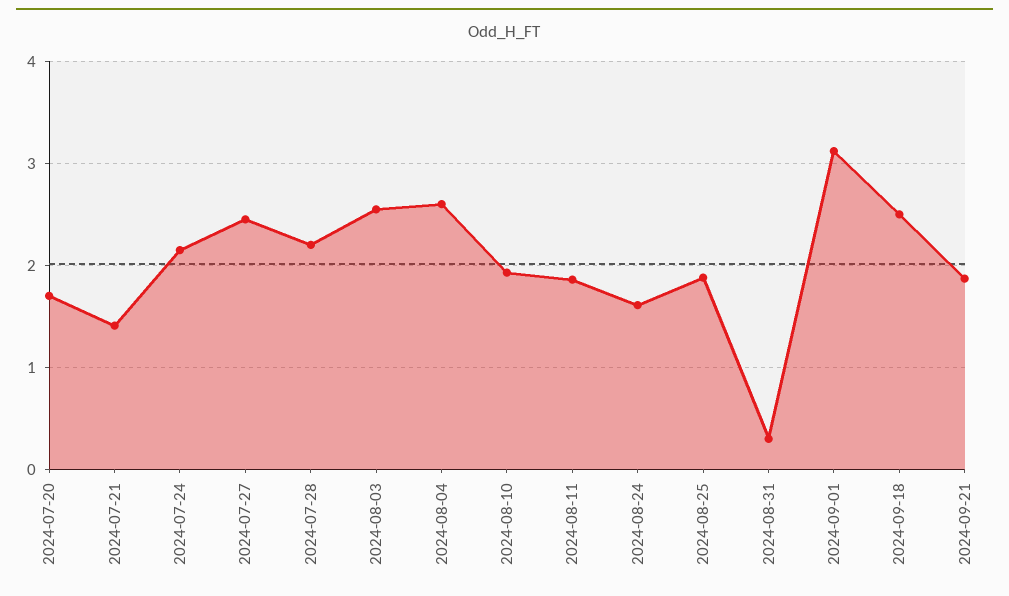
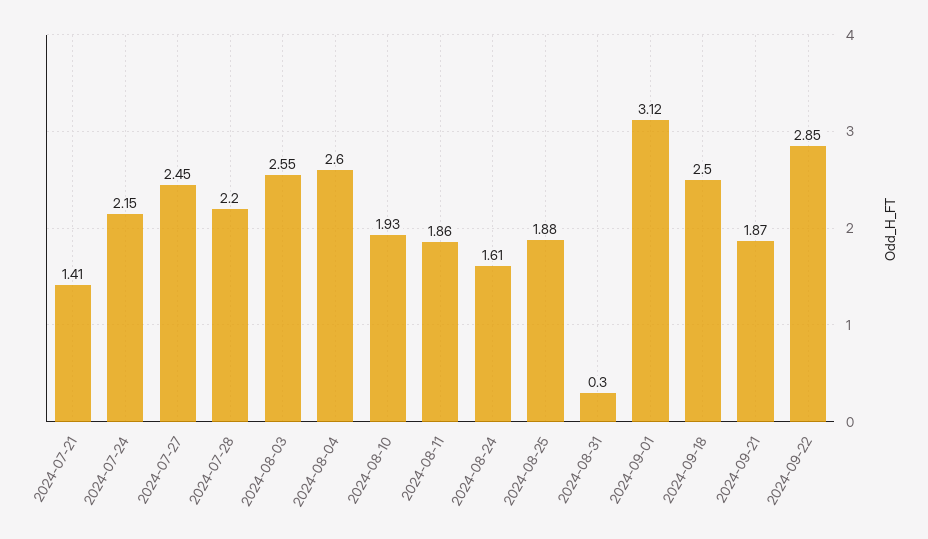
2024-07-20: 1.7 -> none
2024-09-22: none -> 2.85

